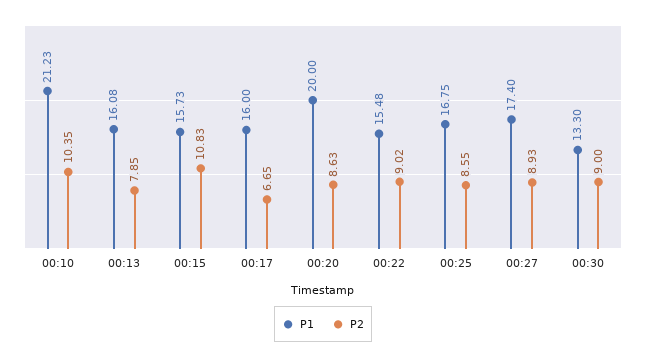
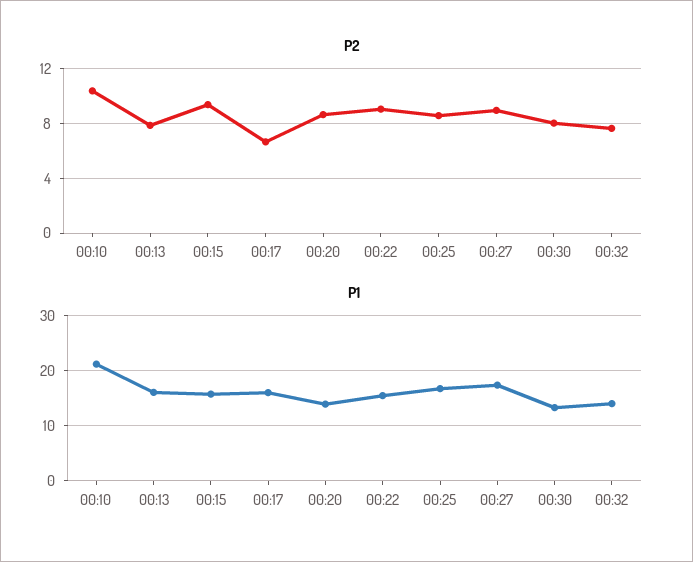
P2, 00:15: 10.83 -> 9.5
P1, 00:20: 20 -> 14
P2, 00:30: 9 -> 8
P2, 00:32: none -> 7.5
P1, 00:32: none -> 14

